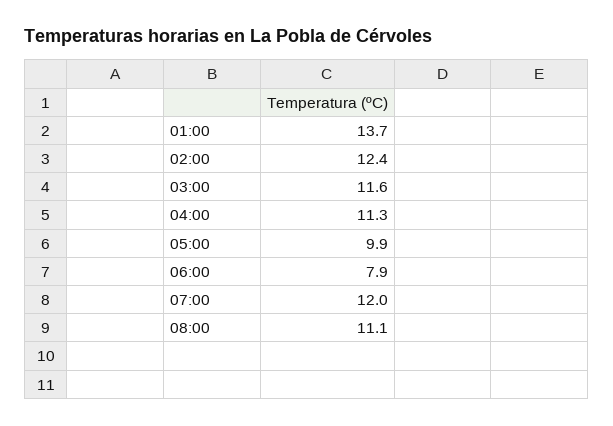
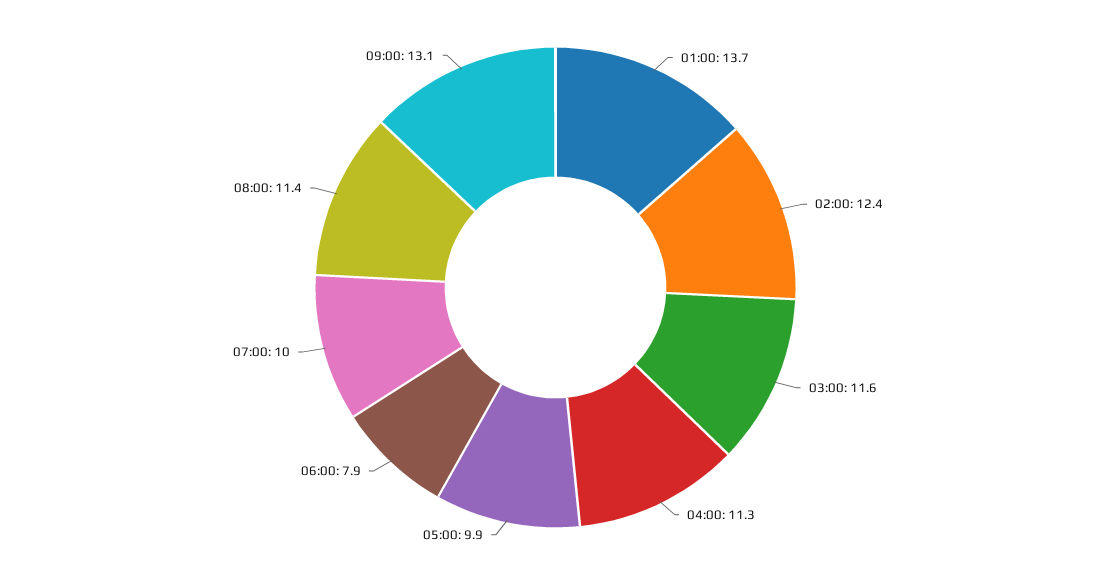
07:00: 12 -> 10
08:00: 11.1 -> 11.4
09:00: none -> 13.1

